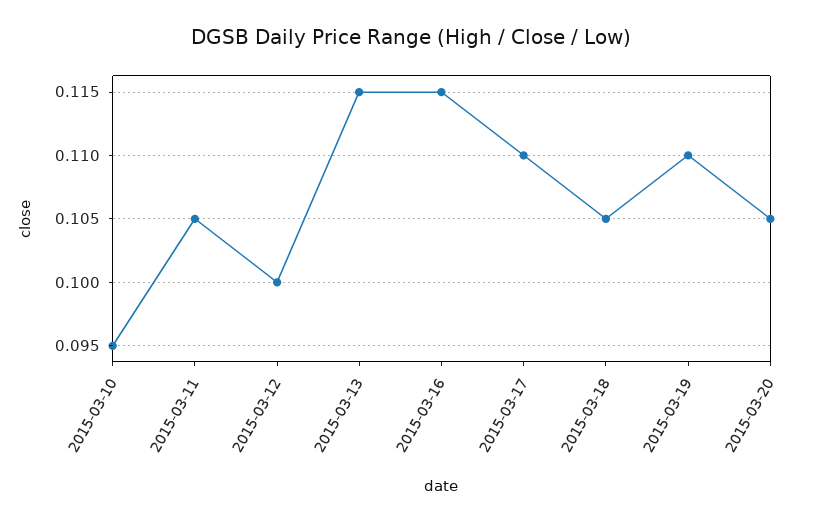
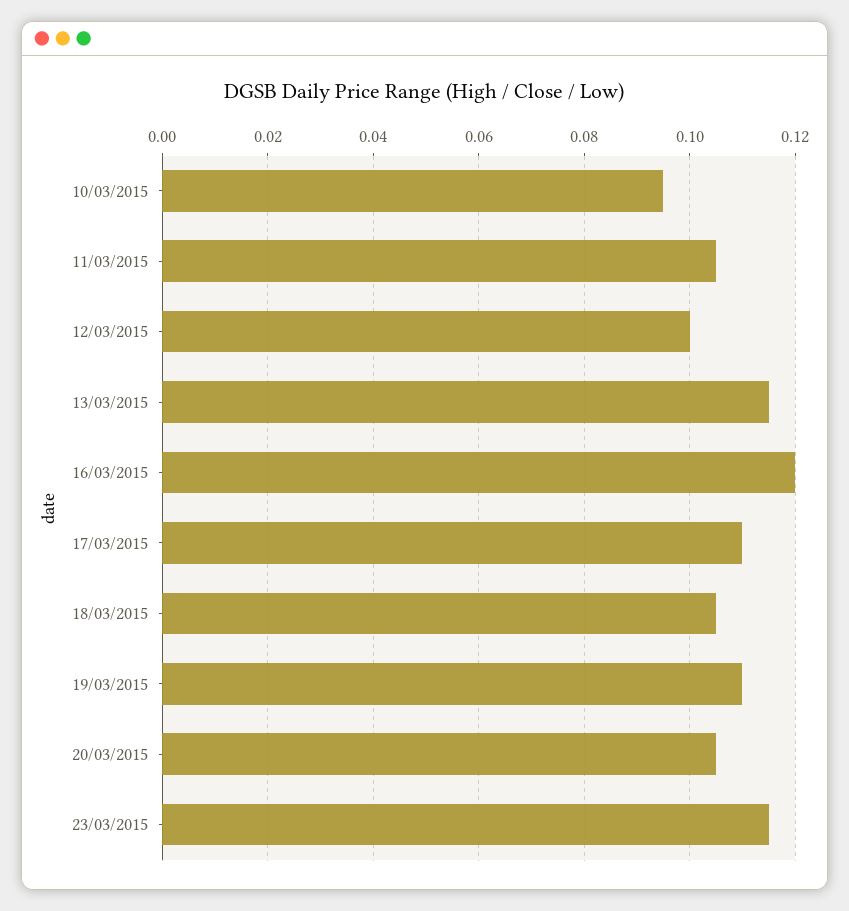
2015-03-16: 0.115 -> 0.12
23/03/2015: none -> 0.115

